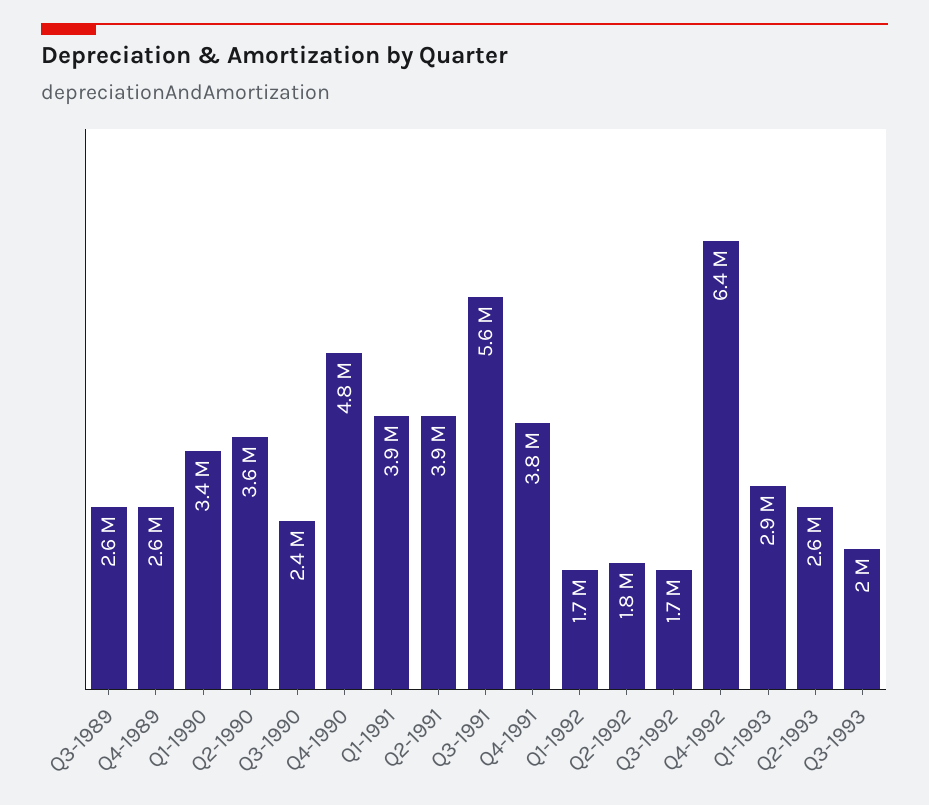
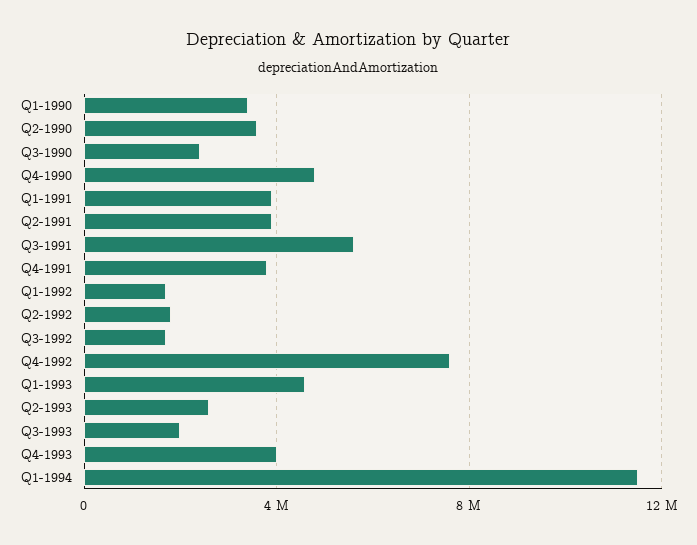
Q3-1989: 2600000 -> none
Q4-1989: 2600000 -> none
Q4-1992: 6400000 -> 7500000
Q1-1993: 2900000 -> 4500000
Q4-1993: none -> 4000000
Q1-1994: none -> 11500000

